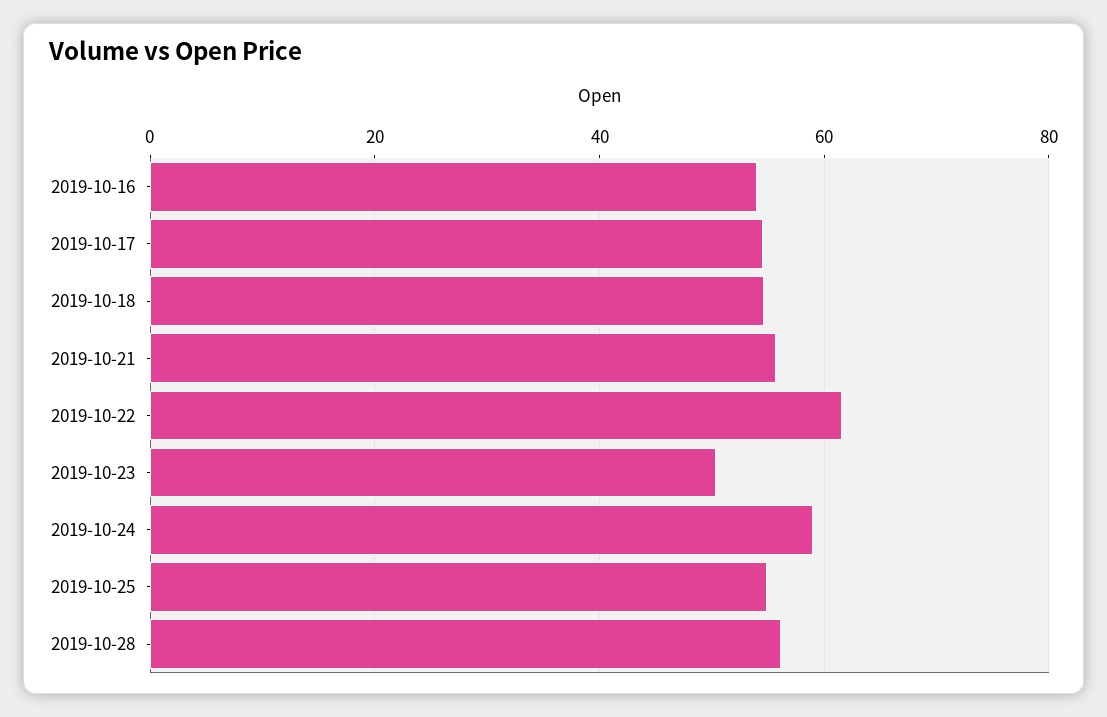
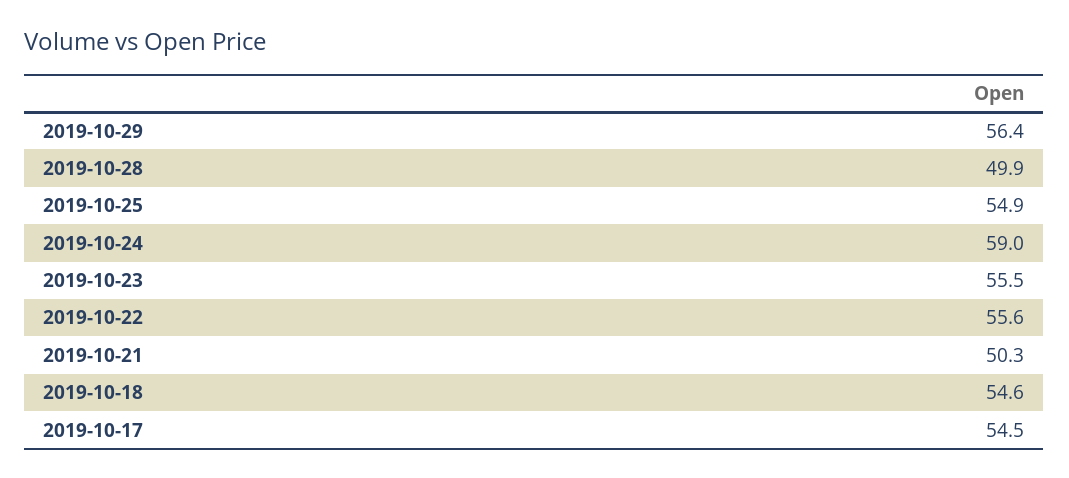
2019-10-16: 54 -> none
2019-10-21: 56 -> 50.3
2019-10-22: 62 -> 55.6
2019-10-23: 50 -> 55.5
2019-10-28: 56 -> 49.9
2019-10-29: none -> 56.4

